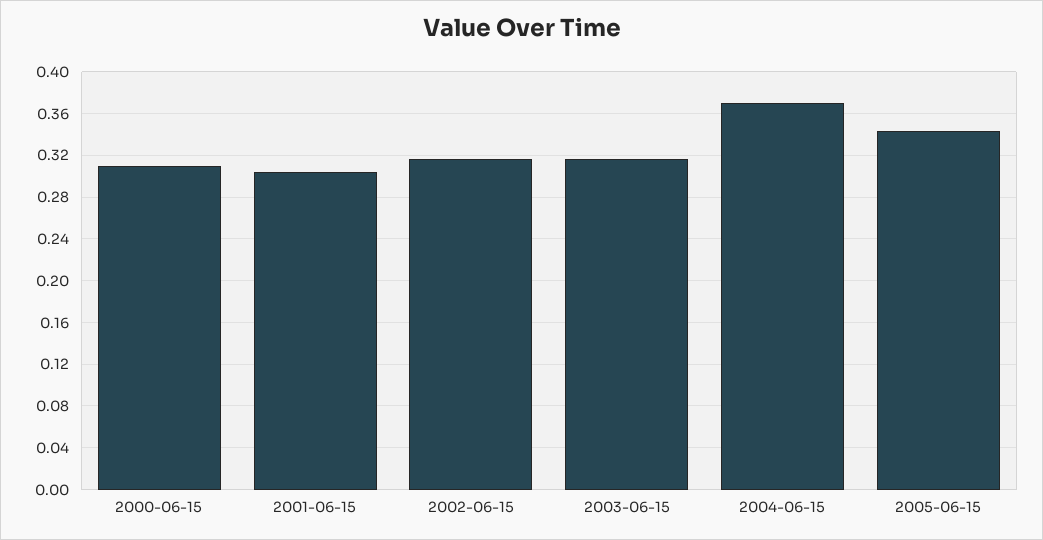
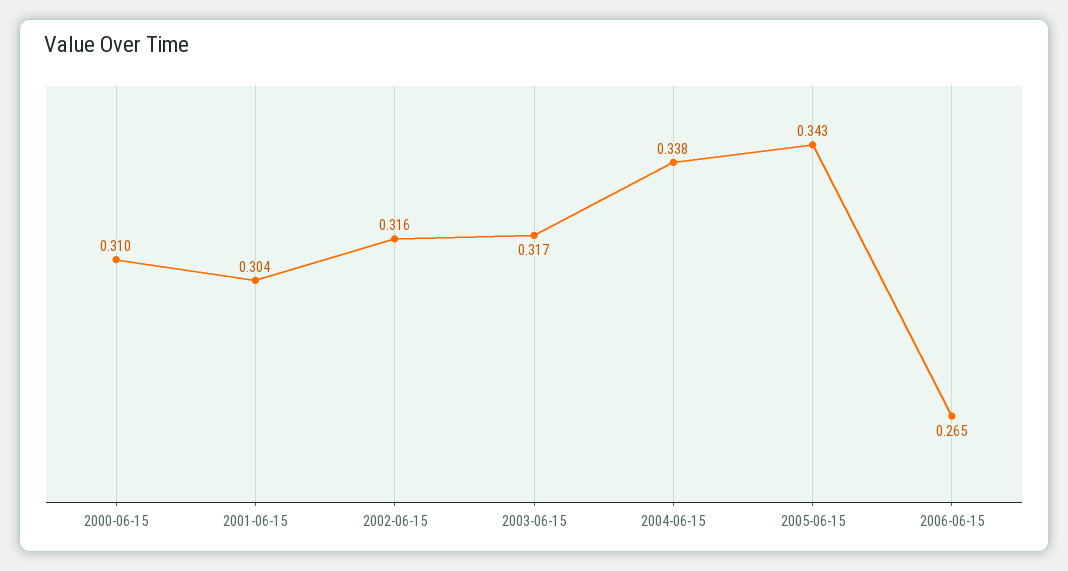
2004-06-15: 0.37 -> 0.338
2006-06-15: none -> 0.265

